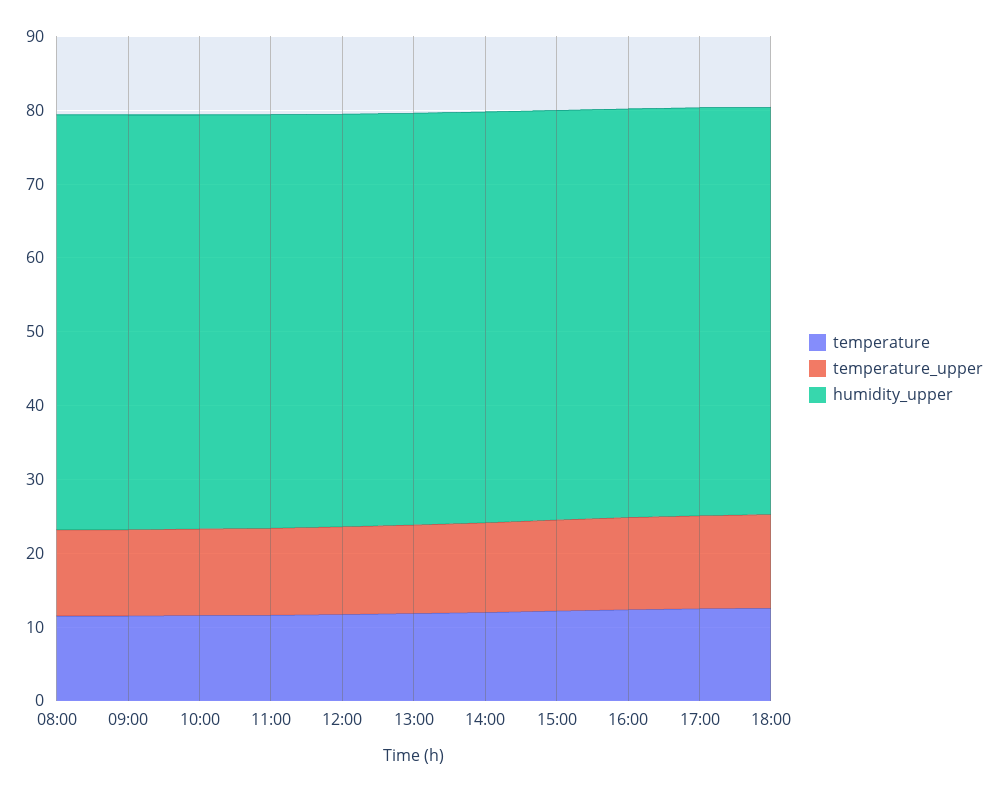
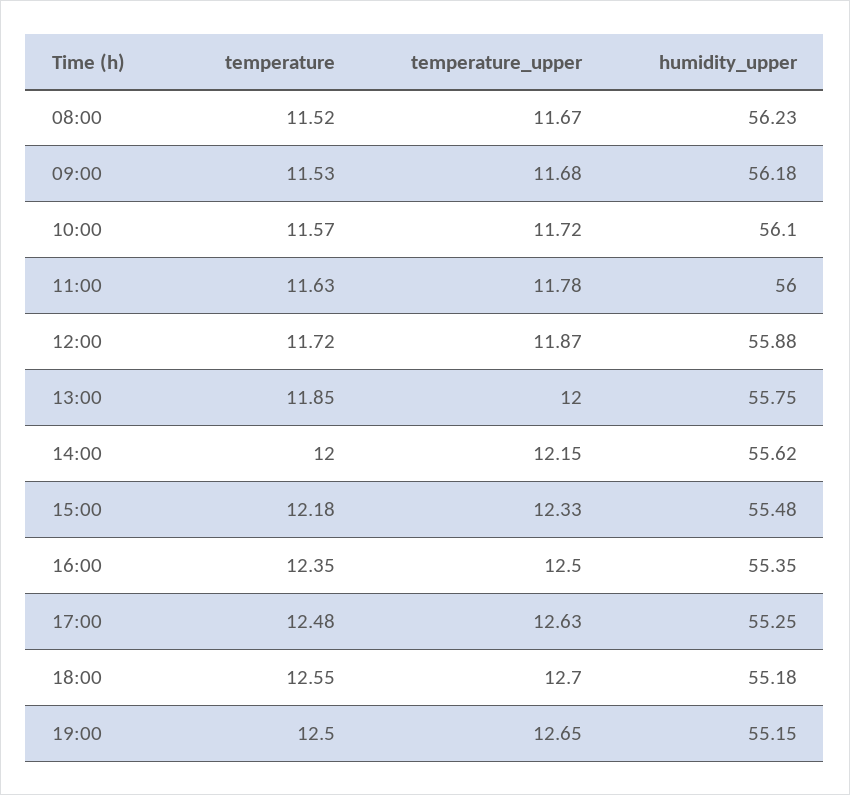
temperature, 19:00: none -> 12.5
temperature_upper, 19:00: none -> 12.65
humidity_upper, 19:00: none -> 55.15

